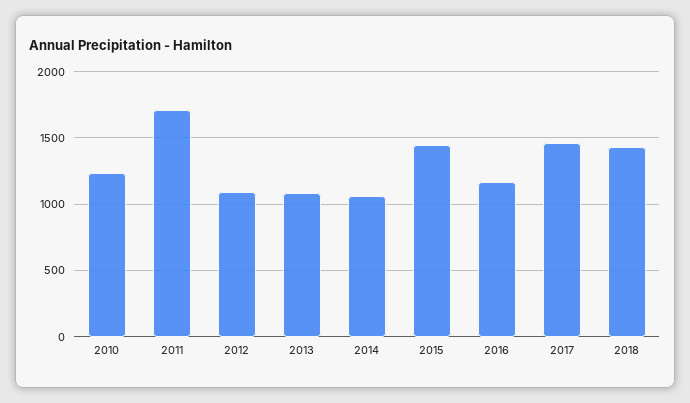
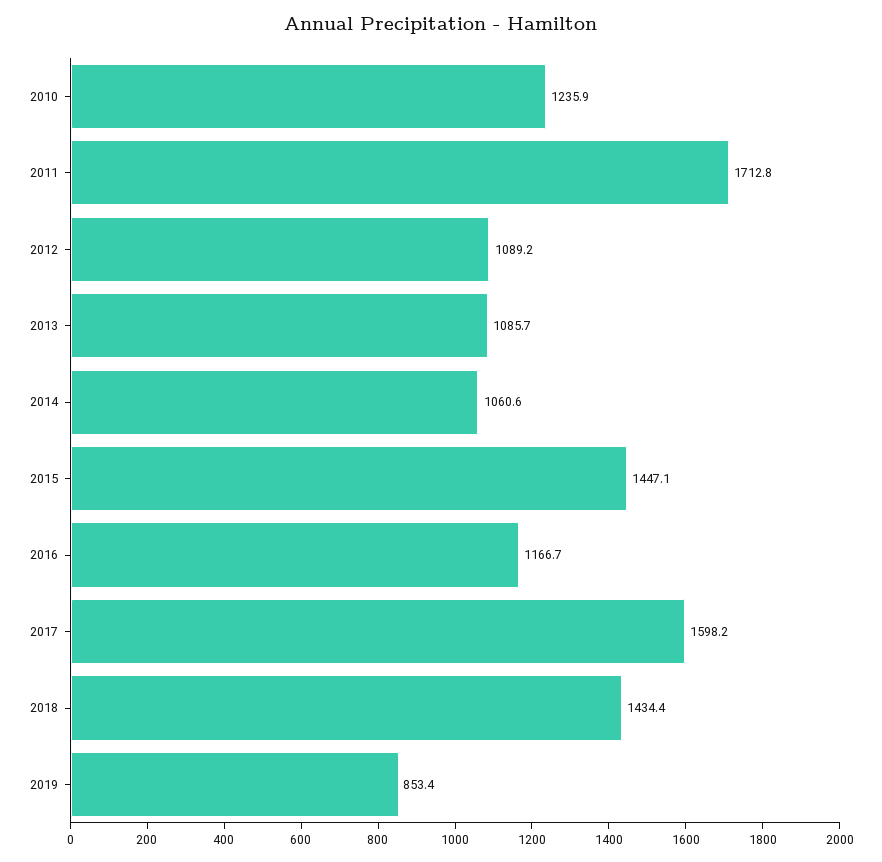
2017: 1450 -> 1598.2
2019: none -> 853.4

